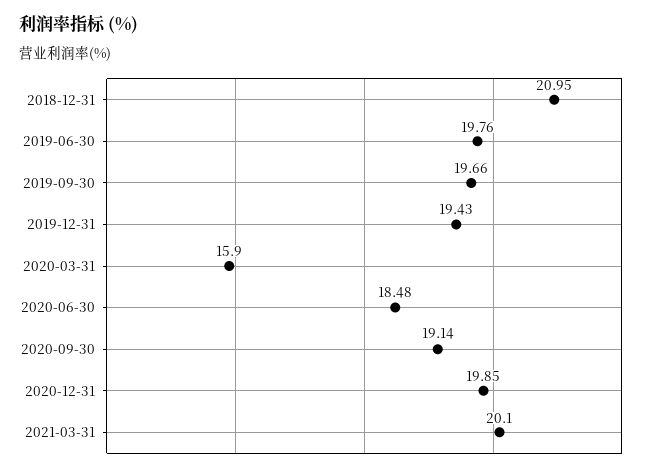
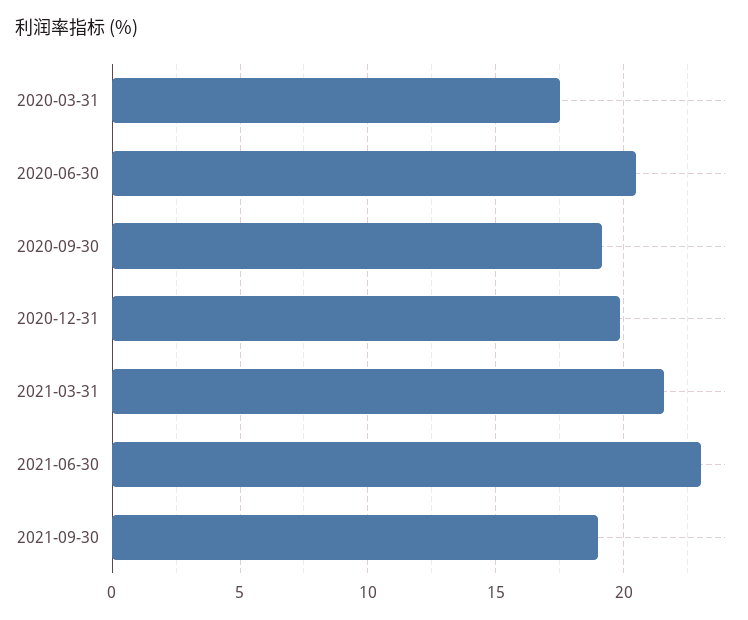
2018-12-31: 20.95 -> none
2019-06-30: 19.76 -> none
2019-09-30: 19.66 -> none
2019-12-31: 19.43 -> none
2020-03-31: 15.9 -> 17.5
2020-06-30: 18.48 -> 20.5
2021-03-31: 20.1 -> 21.5
2021-06-30: none -> 23
2021-09-30: none -> 19

